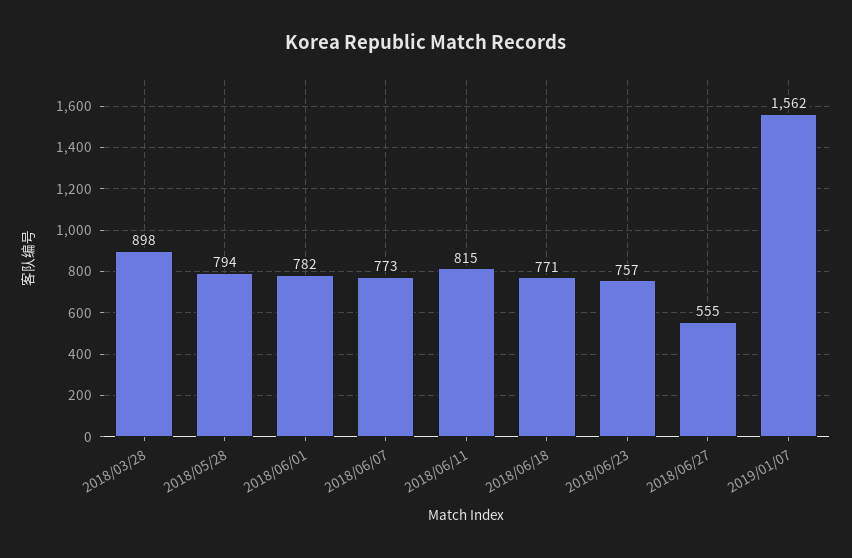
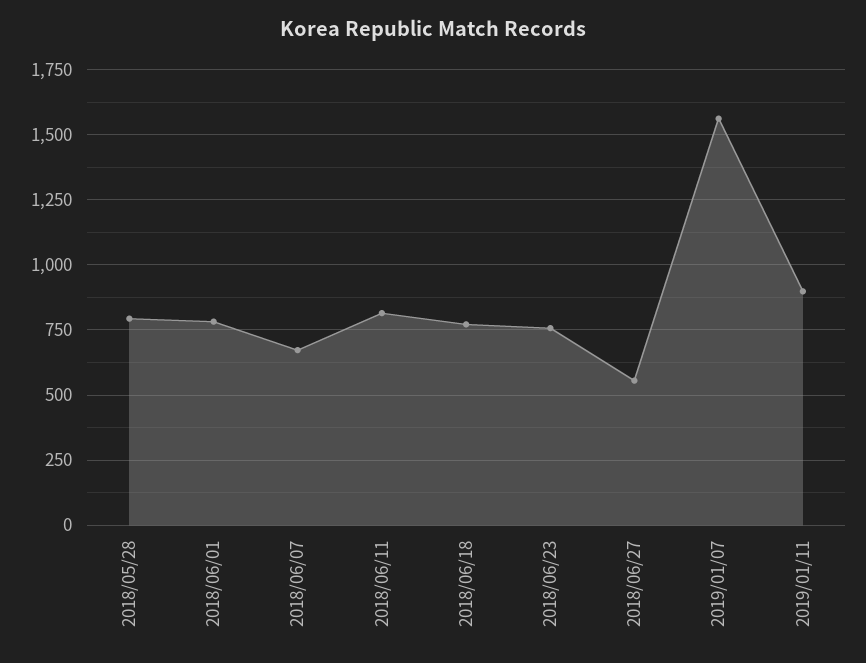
2018/03/28: 898 -> none
2018/06/07: 773 -> 675
2019/01/11: none -> 900

